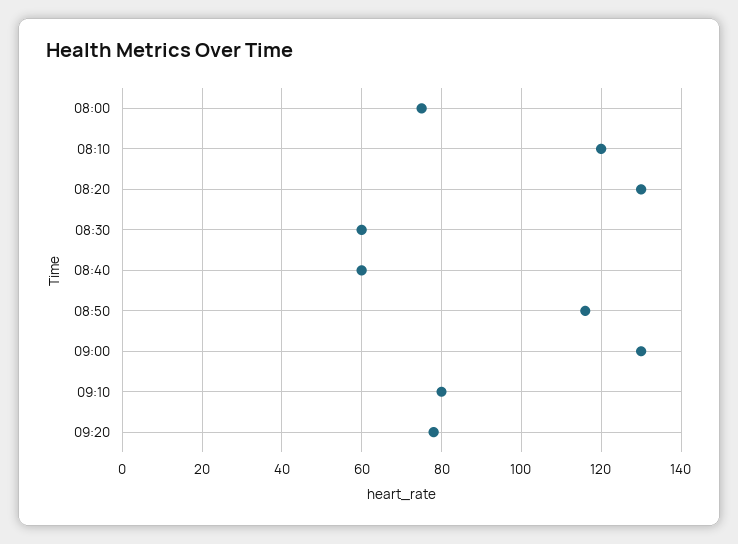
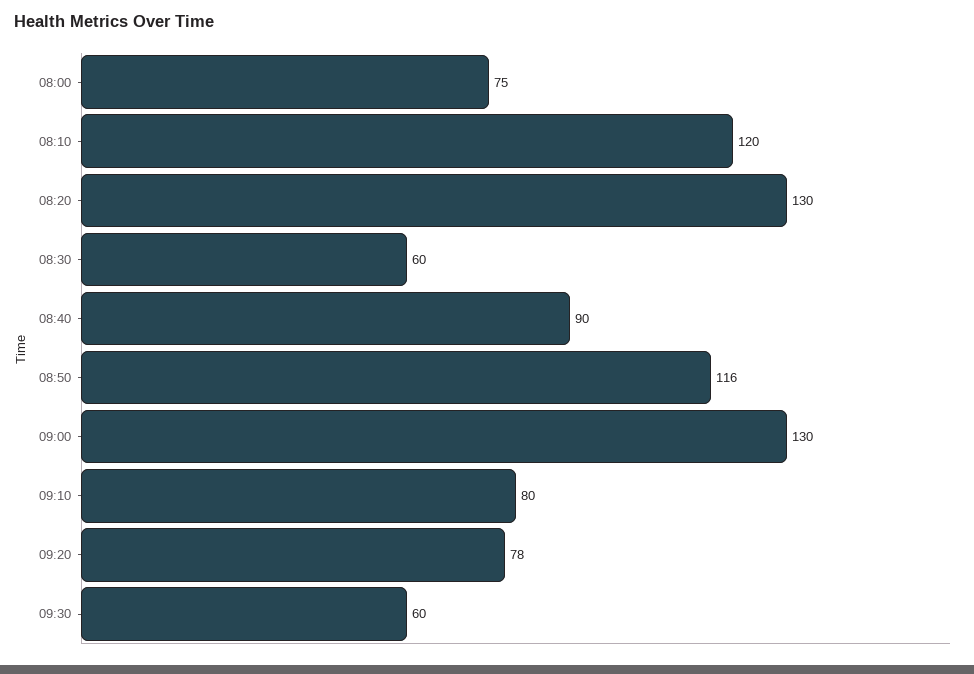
08:40: 60 -> 90
09:30: none -> 60

